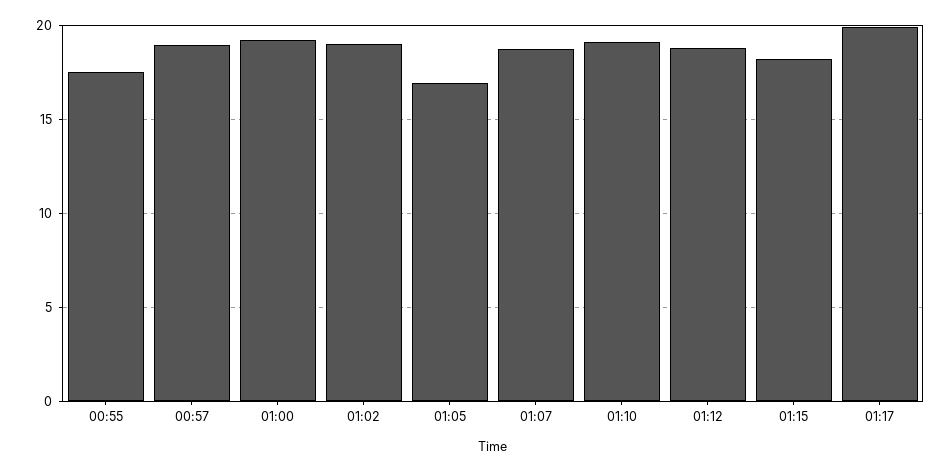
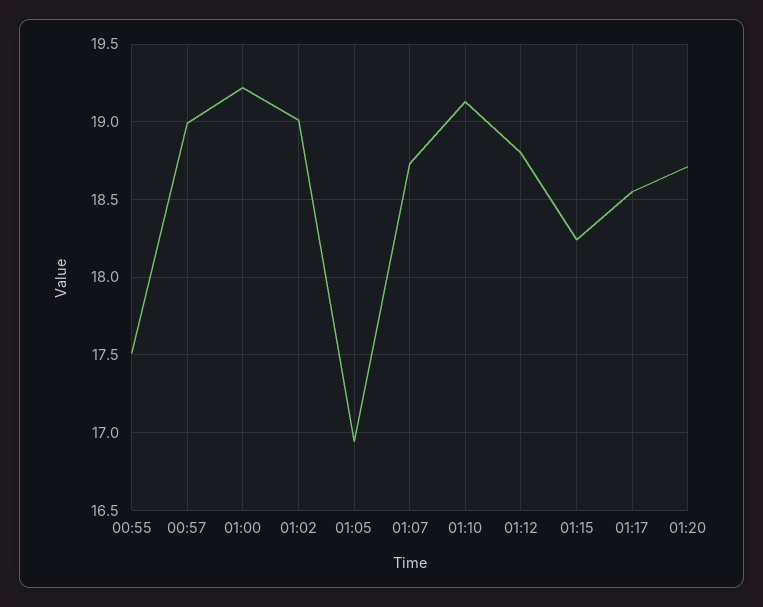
01:17: 20 -> 18.55
01:20: none -> 18.7

